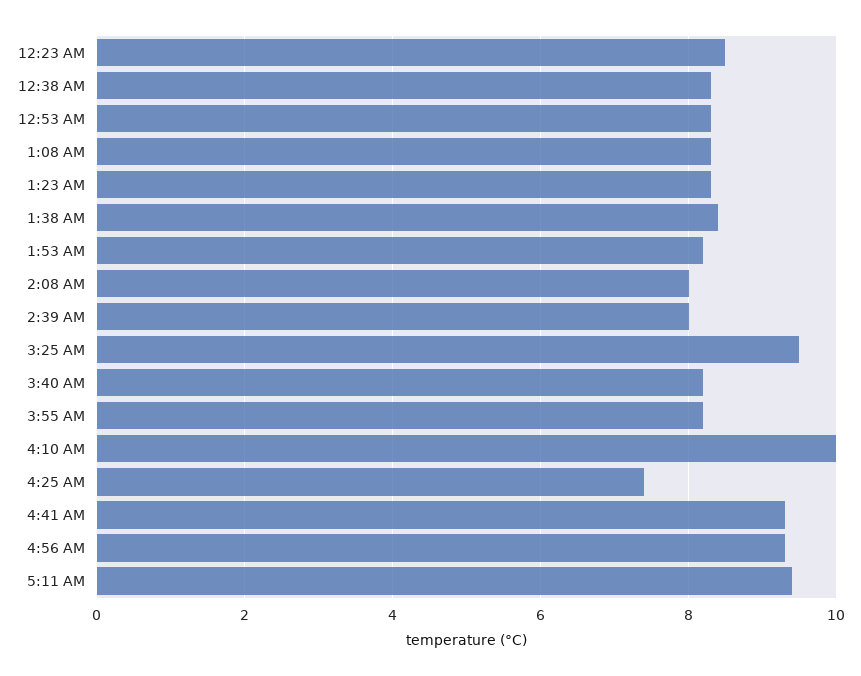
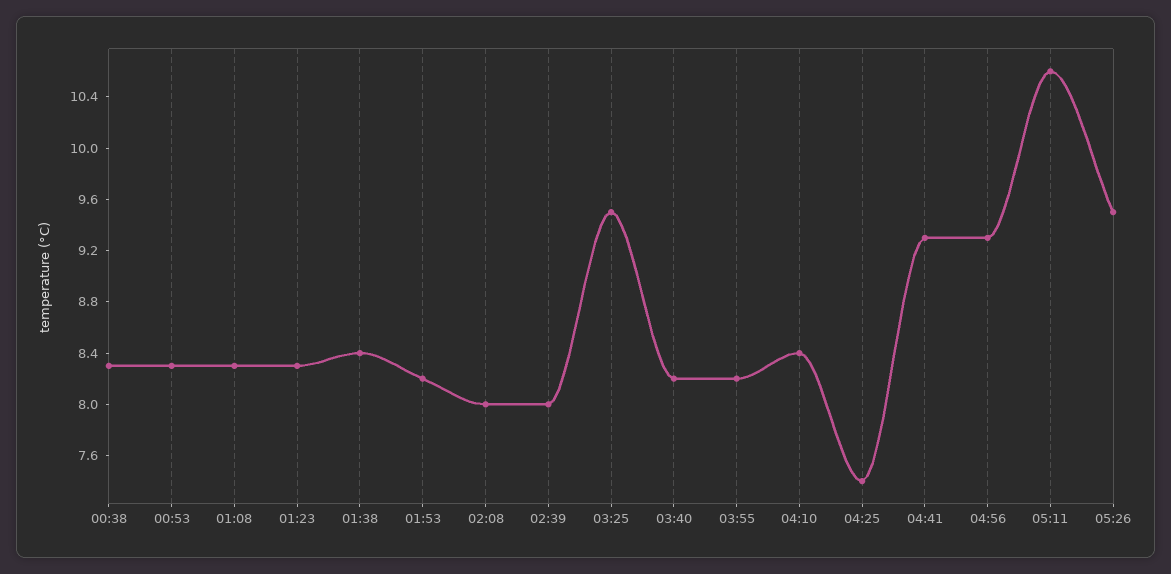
12:23 AM: 8.5 -> none
4:10 AM: 10 -> 8.4
5:11 AM: 9.5 -> 10.6
05:26: none -> 9.5

